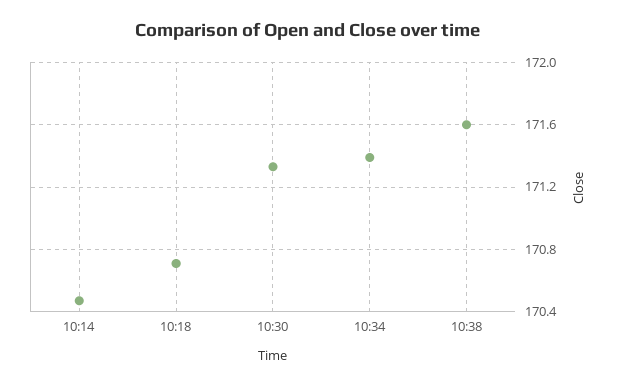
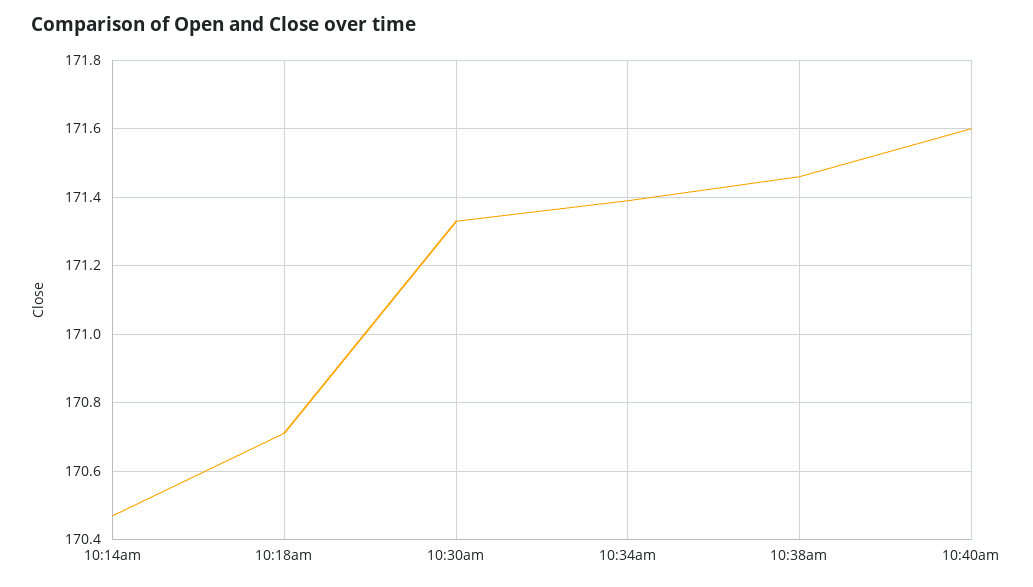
10:38: 171.6 -> 171.45
10:40am: none -> 171.6

